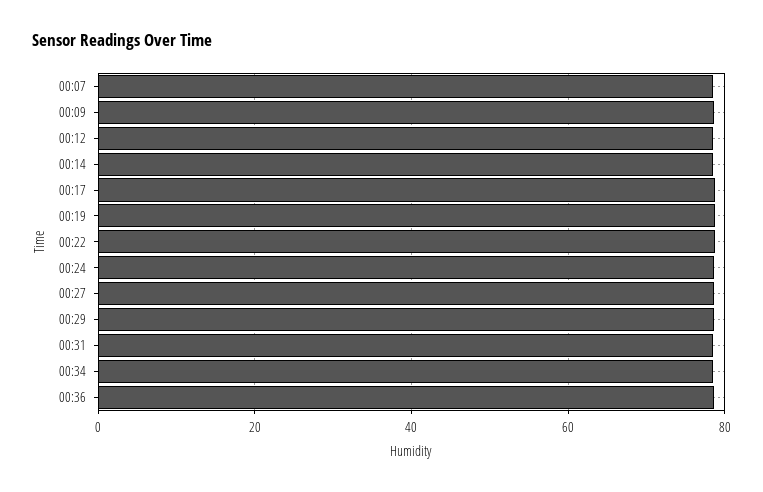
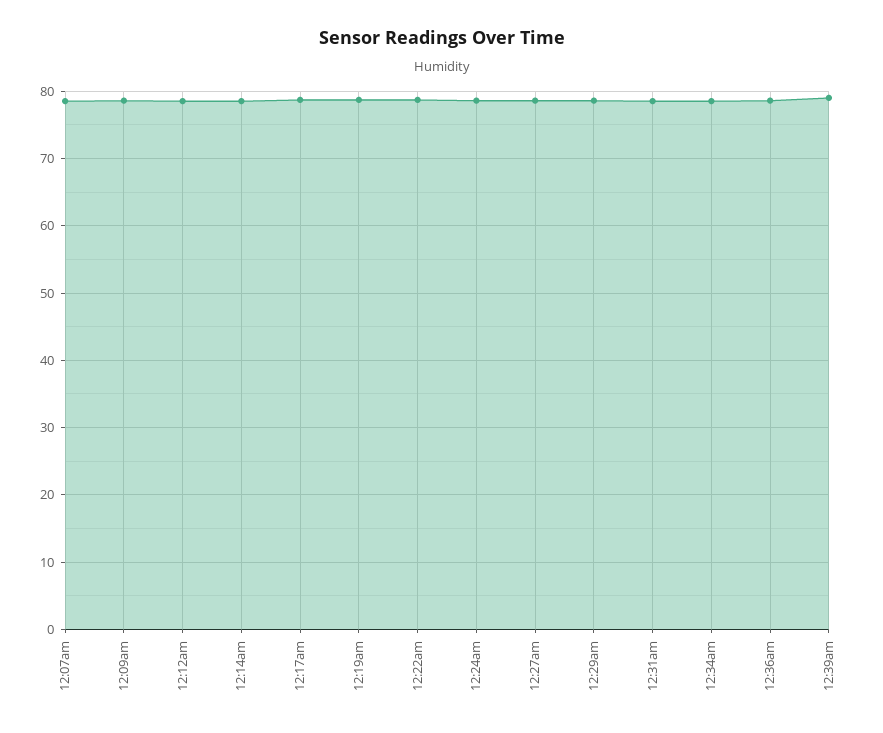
12:39am: none -> 79

